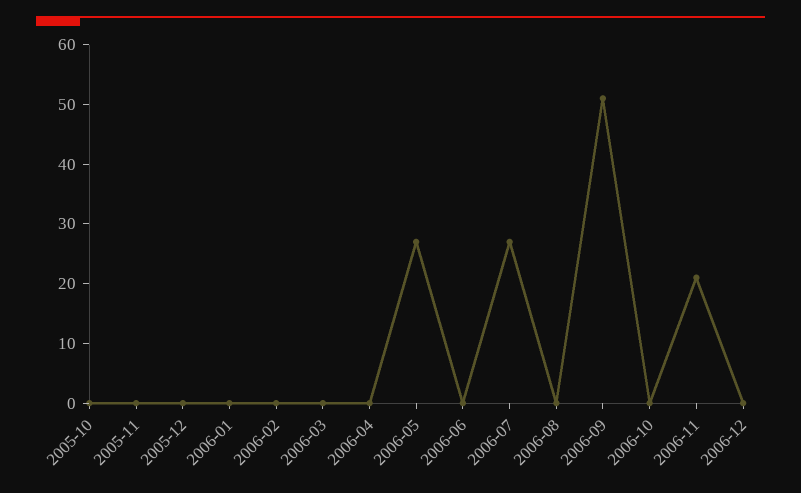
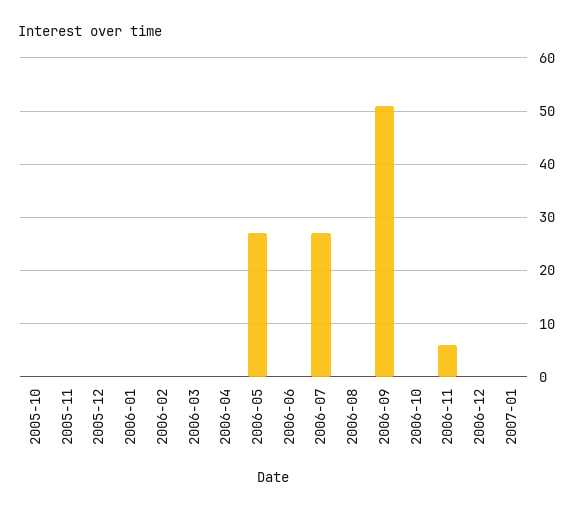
2006-11: 20 -> 5
2007-01: none -> 0

